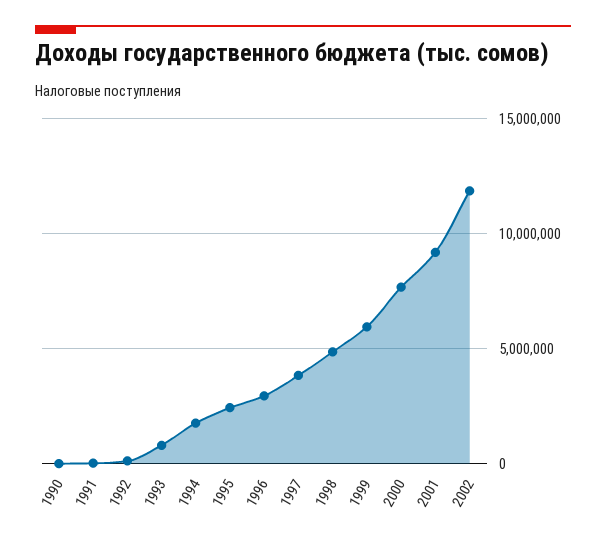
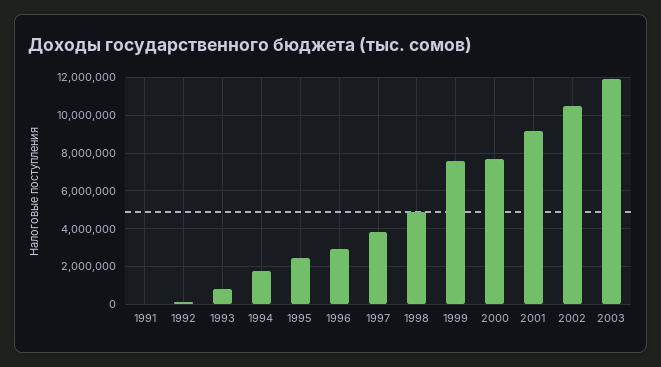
1990: 0 -> none
1999: 6000000 -> 7500000
2002: 12000000 -> 10500000
2003: none -> 12000000

